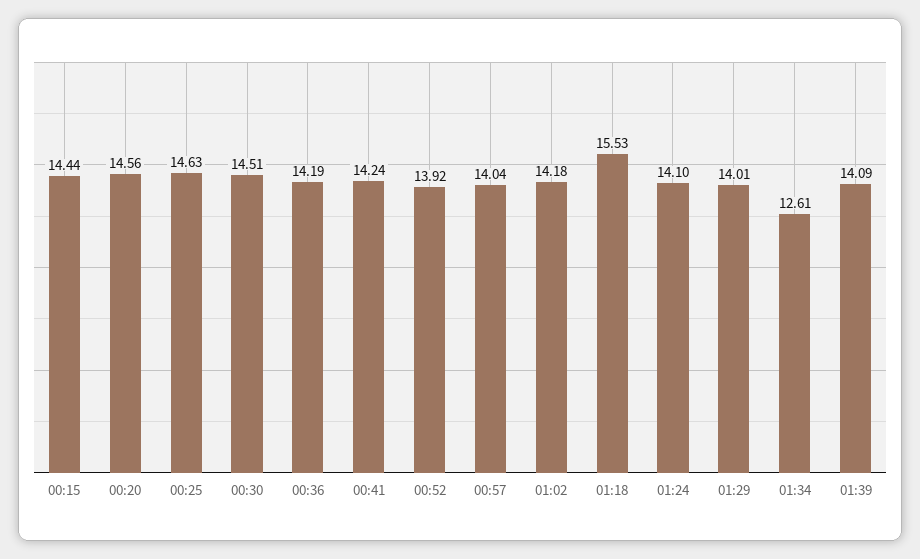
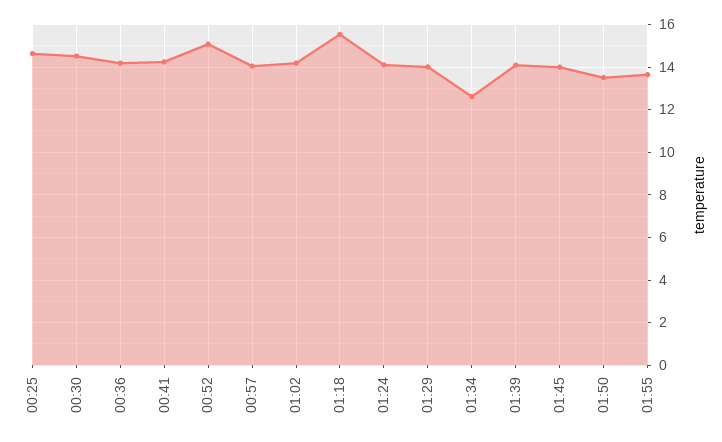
00:15: 14.44 -> none
00:20: 14.56 -> none
00:52: 13.92 -> 15
01:45: none -> 14
01:50: none -> 13.5
01:55: none -> 13.5

